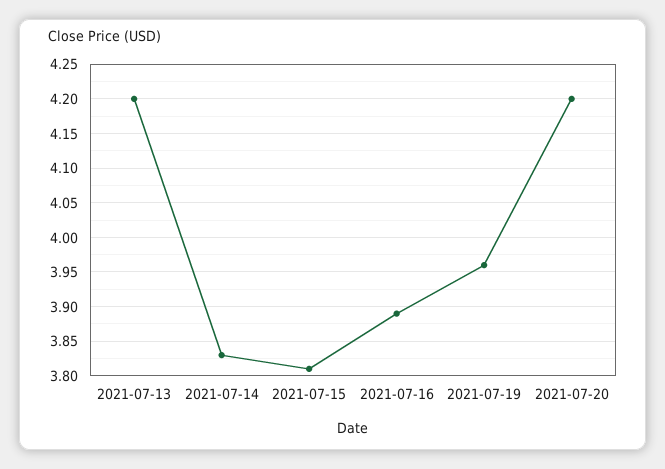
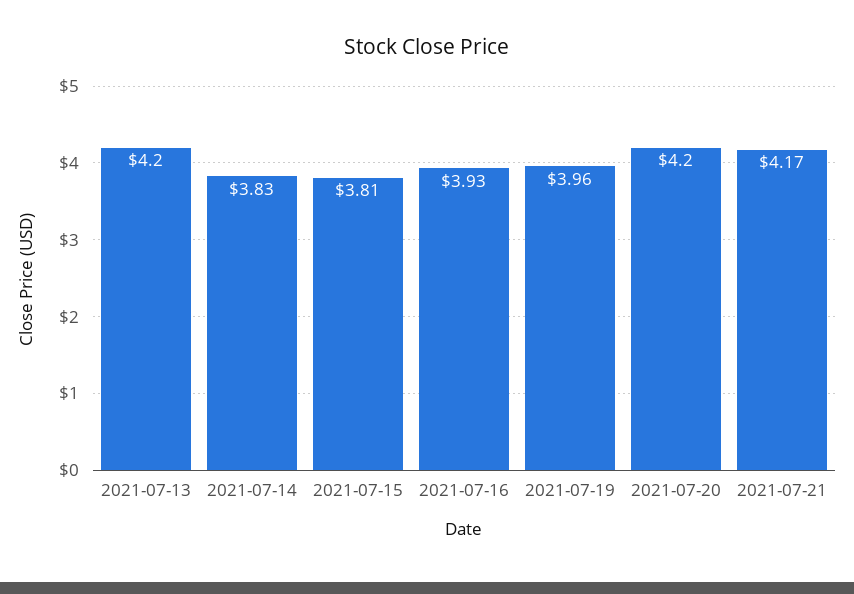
2021-07-16: 3.89 -> 3.93
2021-07-21: none -> 4.17

